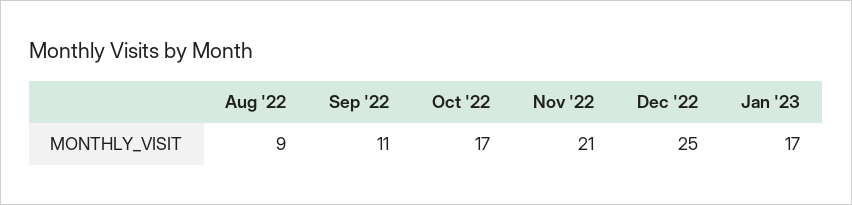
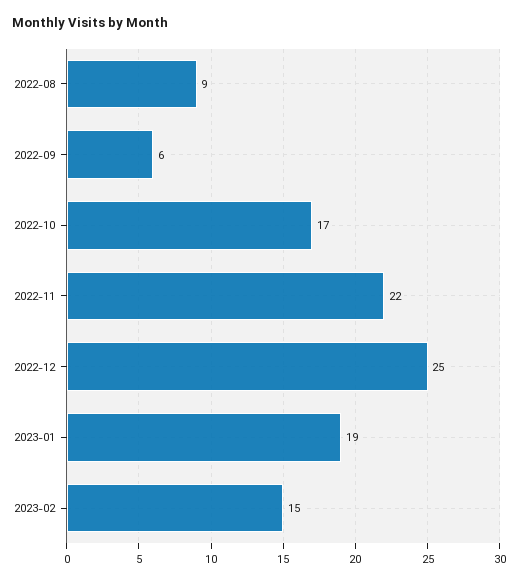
Sep '22: 11 -> 6
Nov '22: 21 -> 22
Jan '23: 17 -> 19
2023-02: none -> 15

